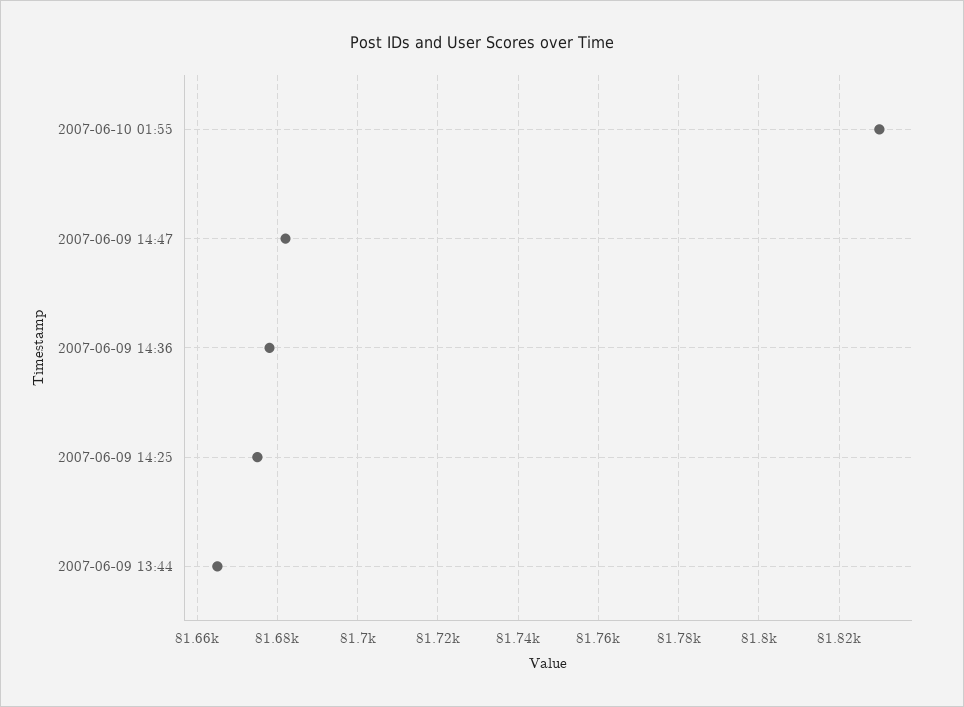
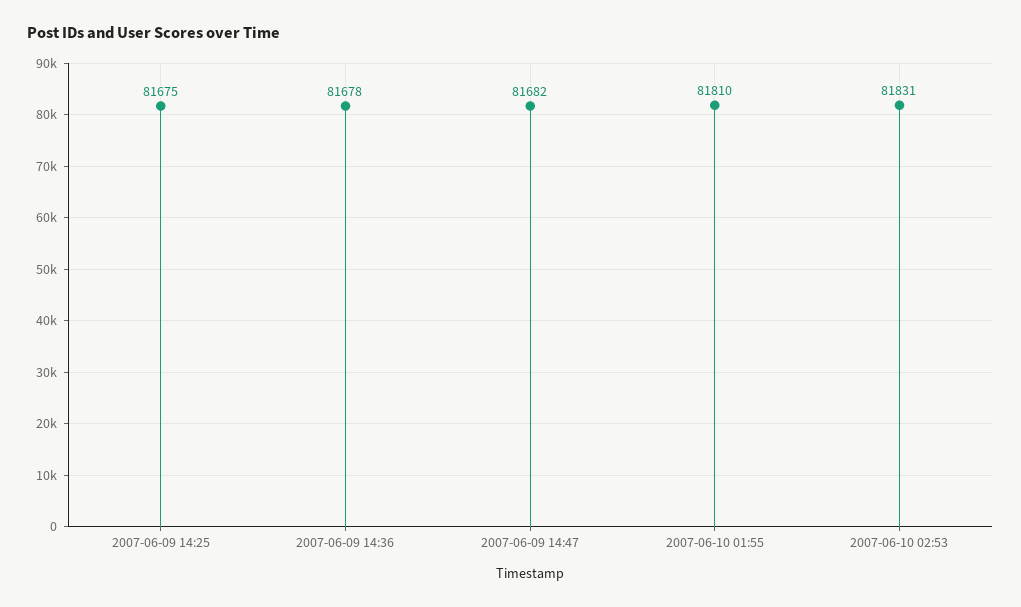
2007-06-10 01:55: 81830 -> 81810
2007-06-09 13:44: 81665 -> none
2007-06-10 02:53: none -> 81831

